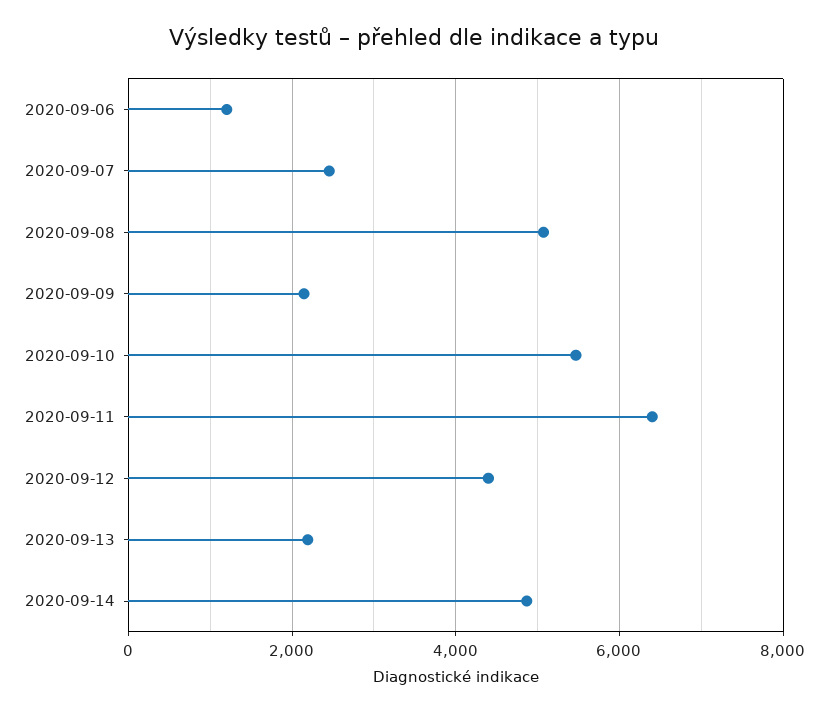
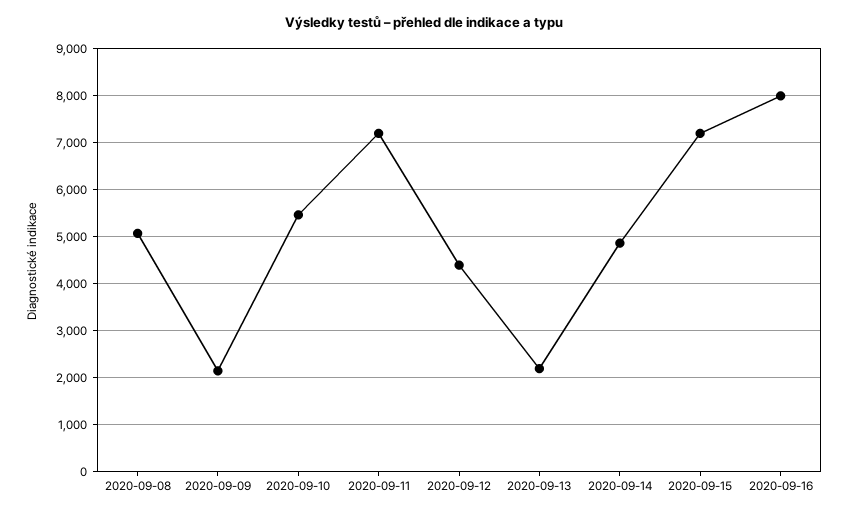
2020-09-06: 1200 -> none
2020-09-07: 2400 -> none
2020-09-11: 6400 -> 7200
2020-09-15: none -> 7200
2020-09-16: none -> 8000

